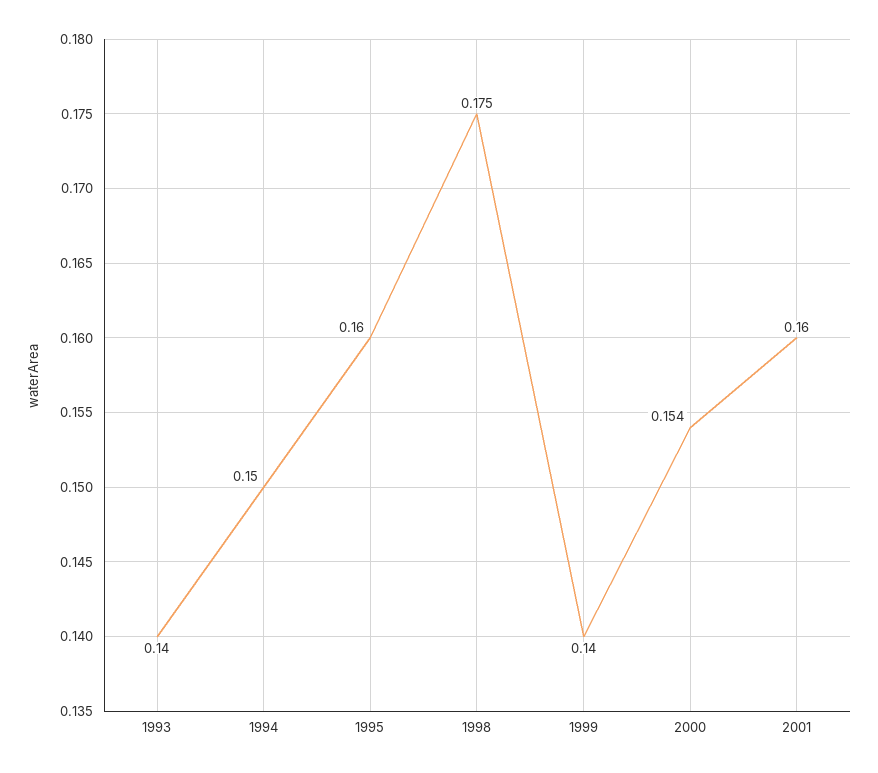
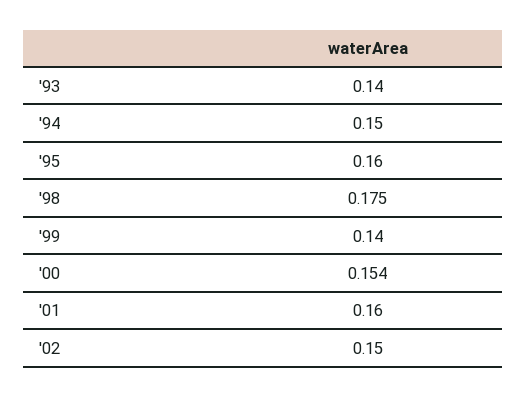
'02: none -> 0.15

